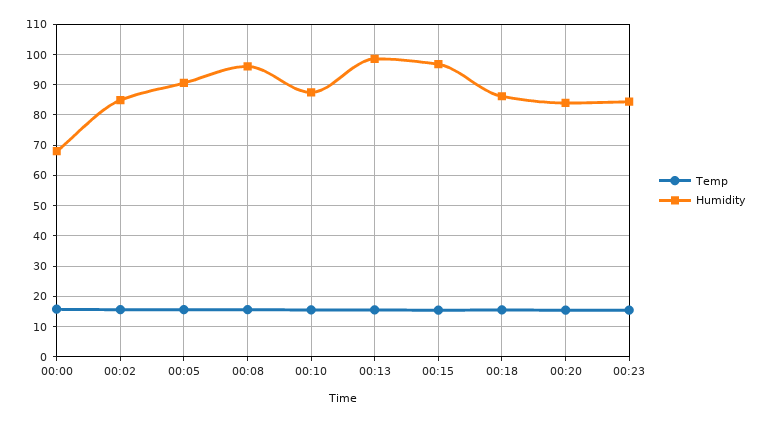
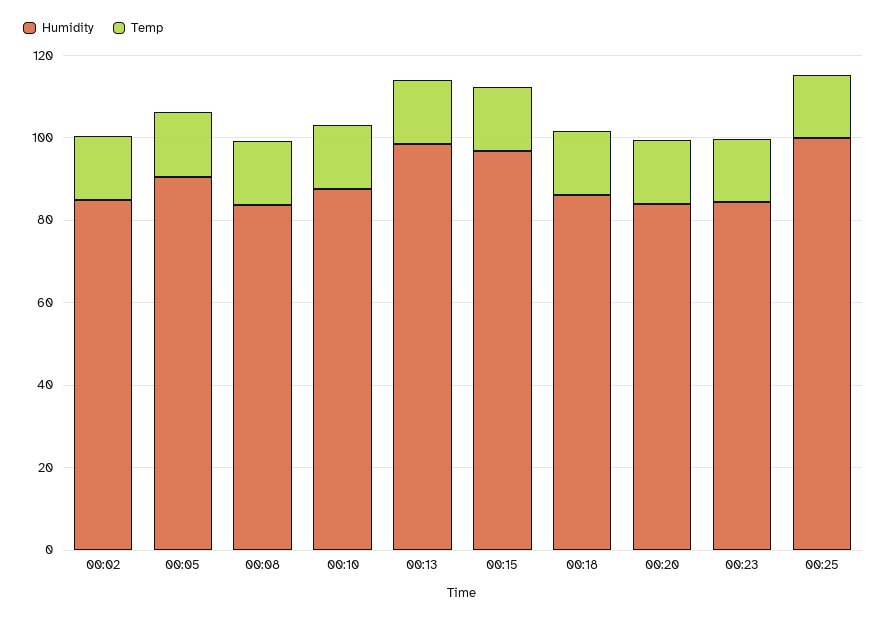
Temp, 00:00: 16 -> none
Humidity, 00:00: 68 -> none
Humidity, 00:08: 96 -> 85
Humidity, 00:25: none -> 100
Temp, 00:25: none -> 15

